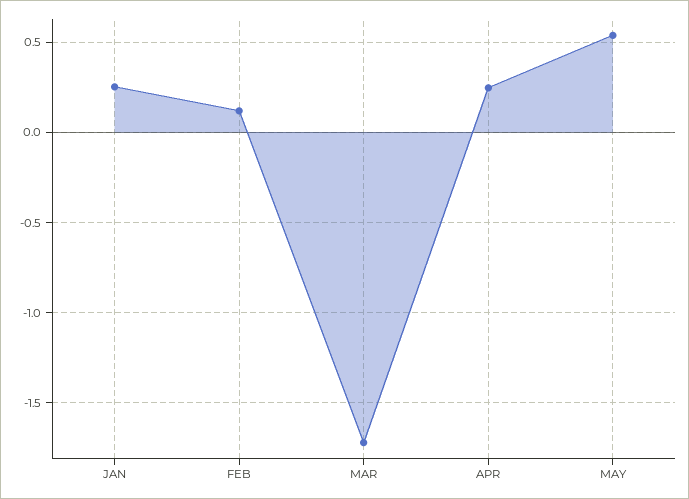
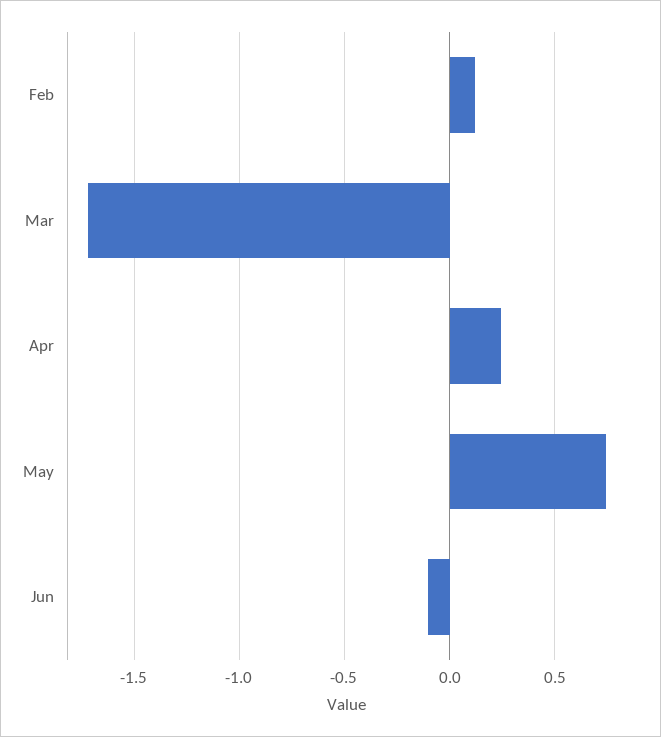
JAN: 0.25 -> none
MAY: 0.55 -> 0.75
Jun: none -> -0.1

